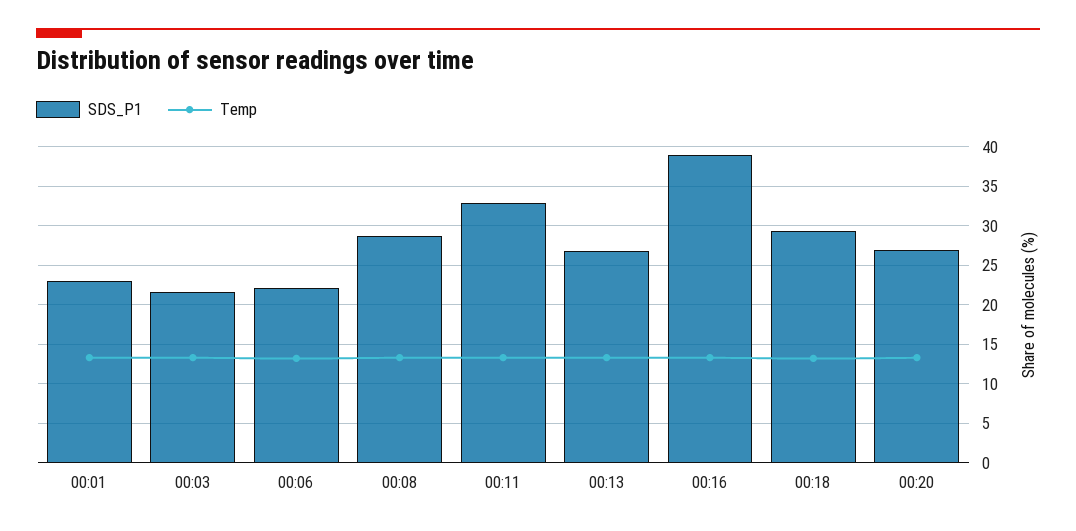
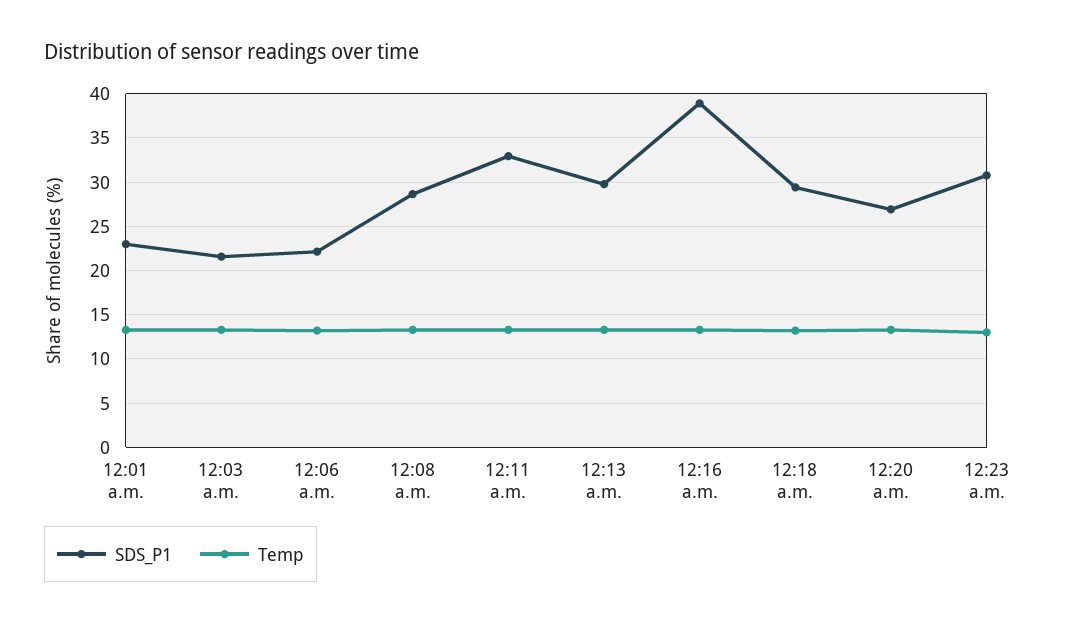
SDS_P1, 00:13: 27 -> 30
SDS_P1, 12:23 a.m.: none -> 31
Temp, 12:23 a.m.: none -> 13

